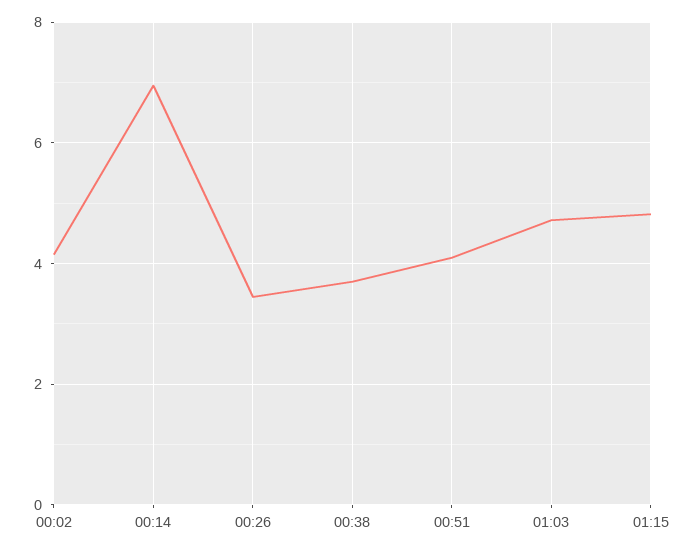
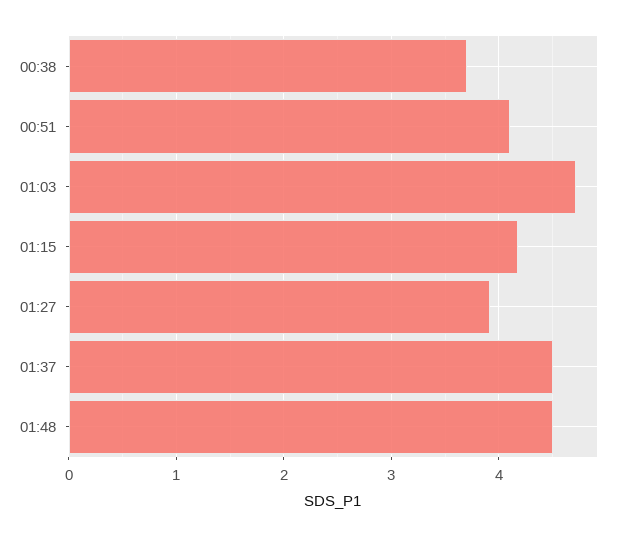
00:02: 4.2 -> none
00:14: 7 -> none
00:26: 3.4 -> none
01:15: 4.8 -> 4.2
01:27: none -> 3.9
01:37: none -> 4.5
01:48: none -> 4.5

